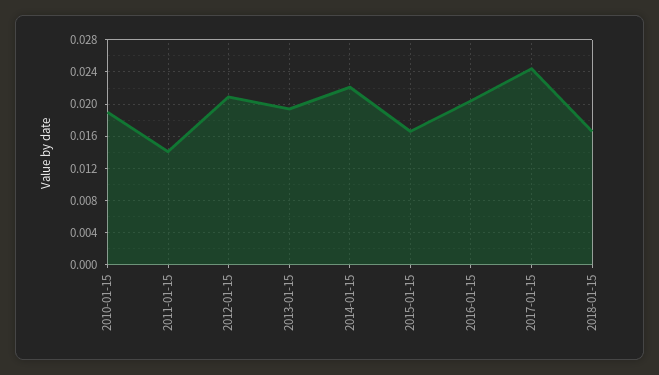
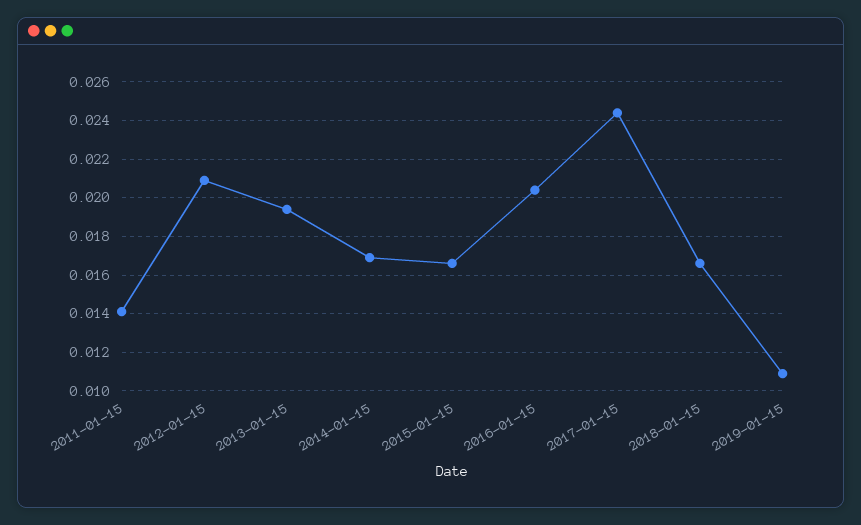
2010-01-15: 0.019 -> none
2014-01-15: 0.022 -> 0.017
2019-01-15: none -> 0.011

